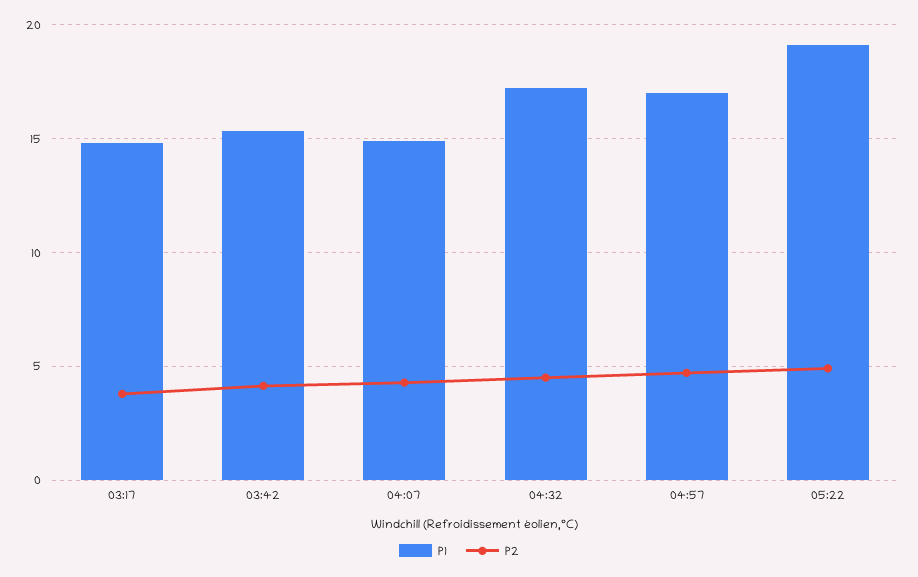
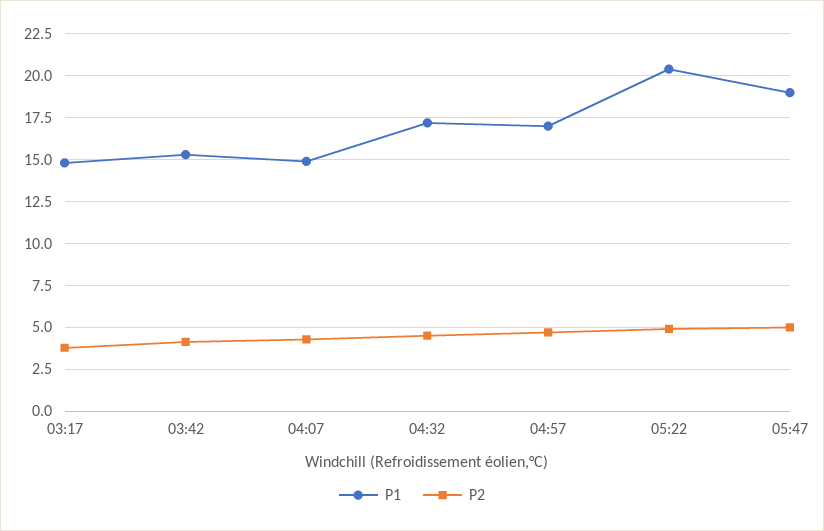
P1, 05:22: 19 -> 20.5
P1, 05:47: none -> 19
P2, 05:47: none -> 5

